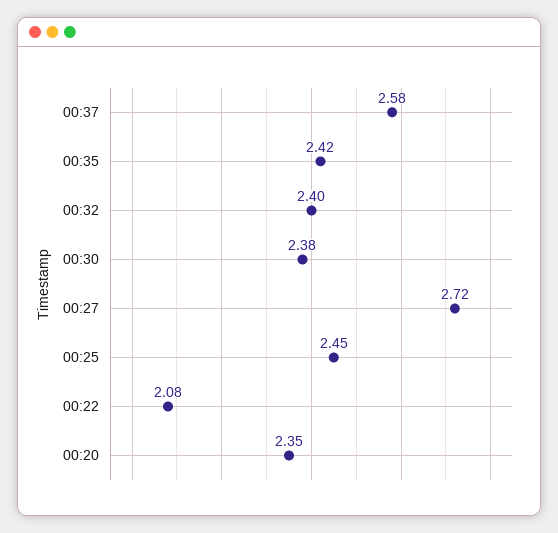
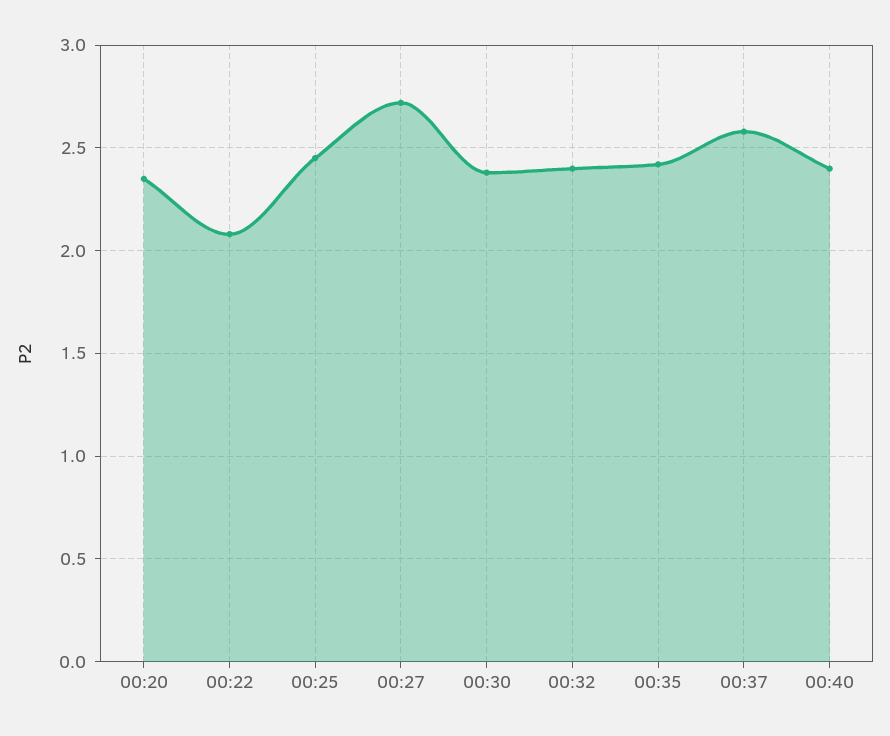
00:40: none -> 2.4

